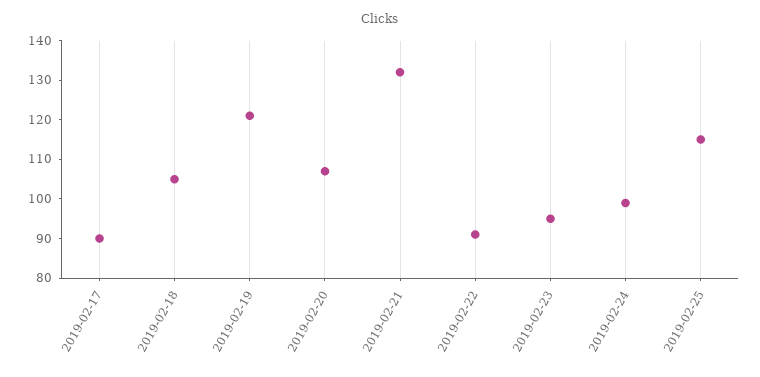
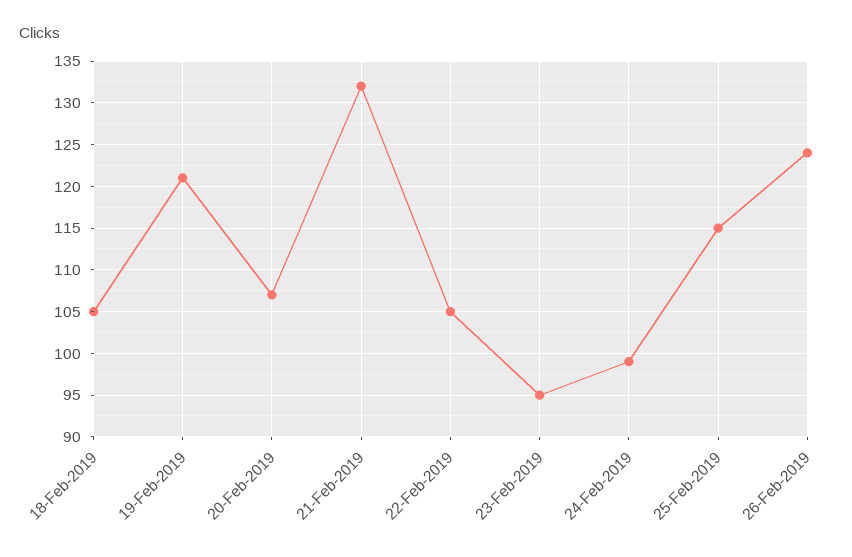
2019-02-17: 90 -> none
2019-02-22: 90 -> 105
26-Feb-2019: none -> 124

